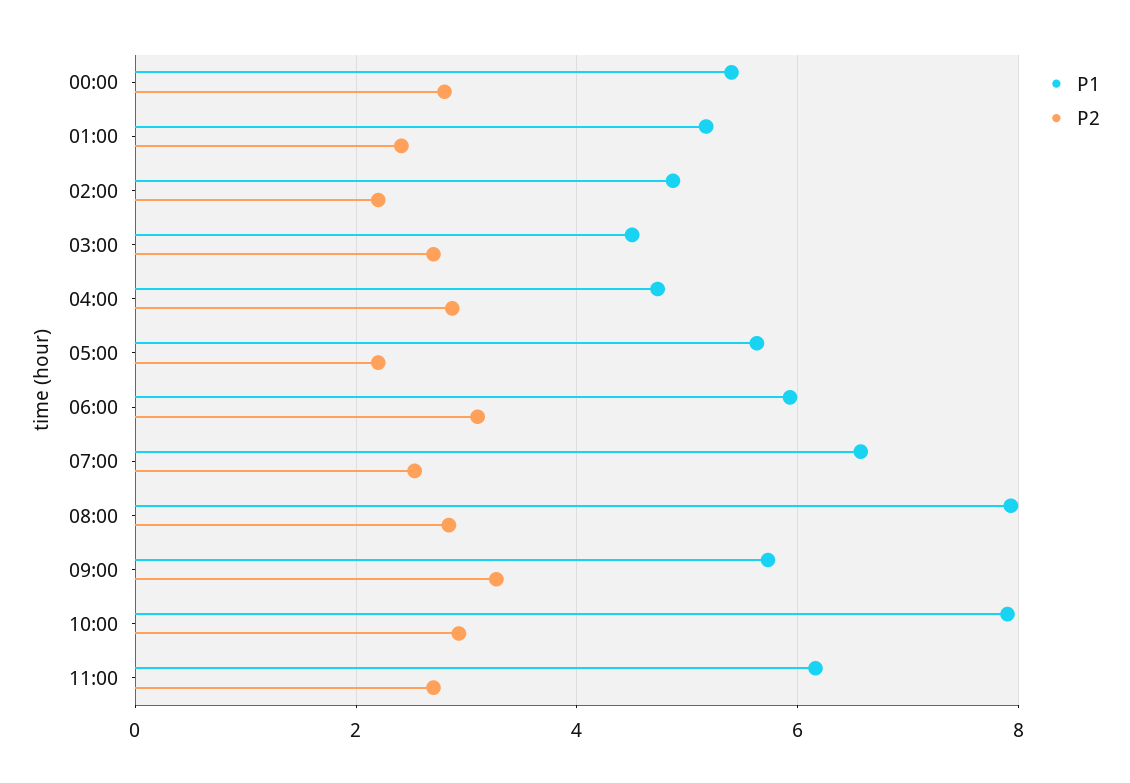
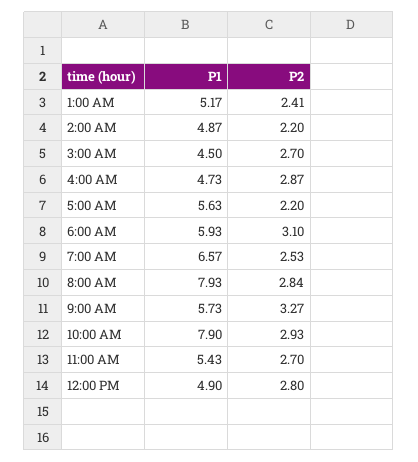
P1, 00:00: 5.4 -> none
P2, 00:00: 2.8 -> none
P1, 11:00: 6.2 -> 5.43
P1, 12:00 PM: none -> 4.9
P2, 12:00 PM: none -> 2.8

